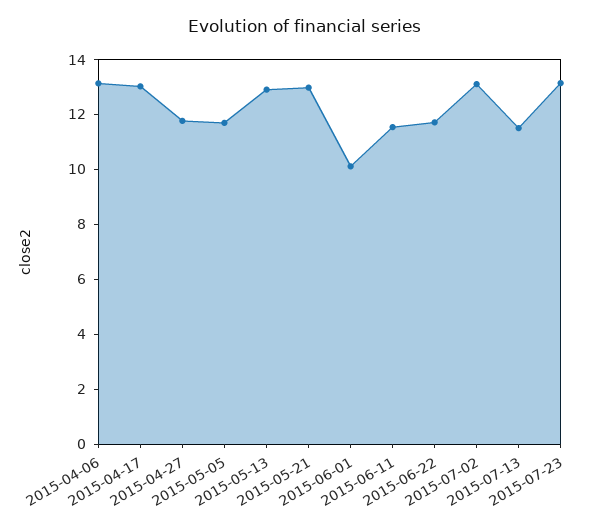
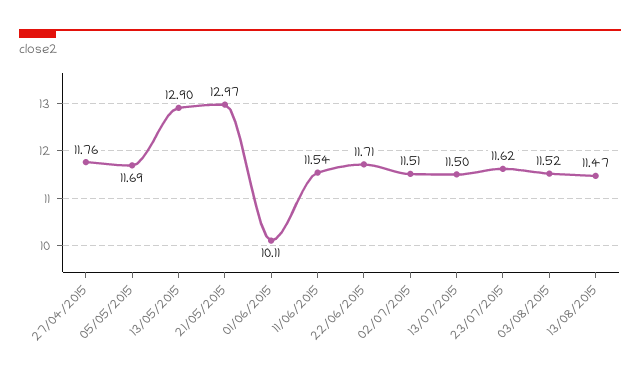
2015-04-06: 13 -> none
2015-04-17: 13 -> none
2015-07-02: 13 -> 11.51
2015-07-23: 13 -> 11.62
03/08/2015: none -> 11.52
13/08/2015: none -> 11.47

